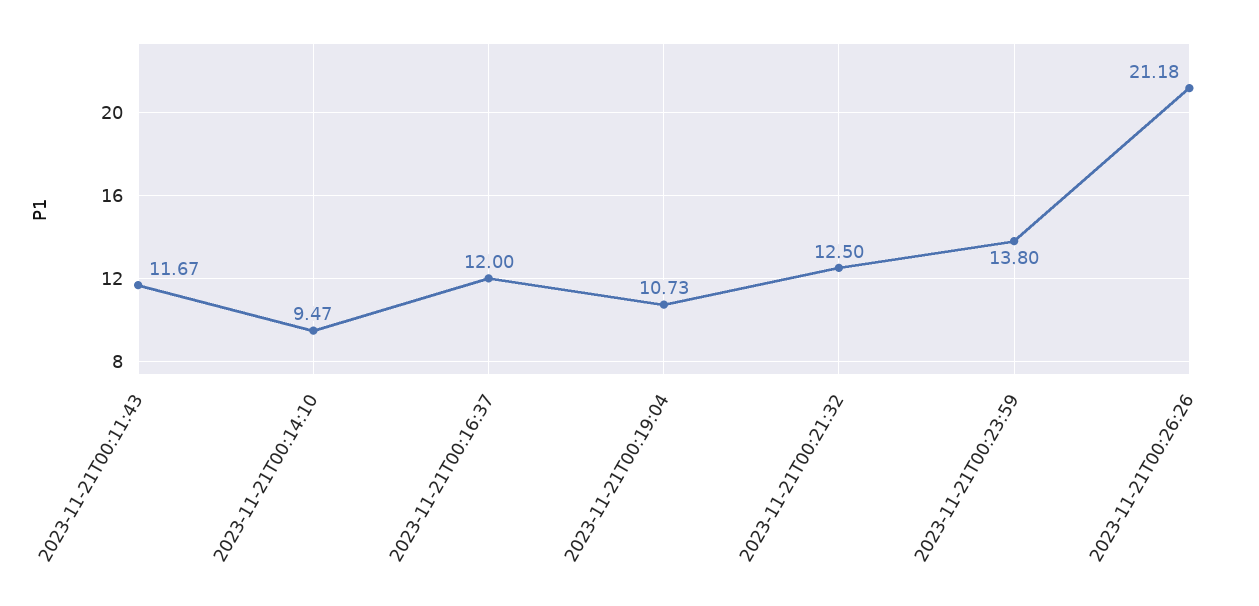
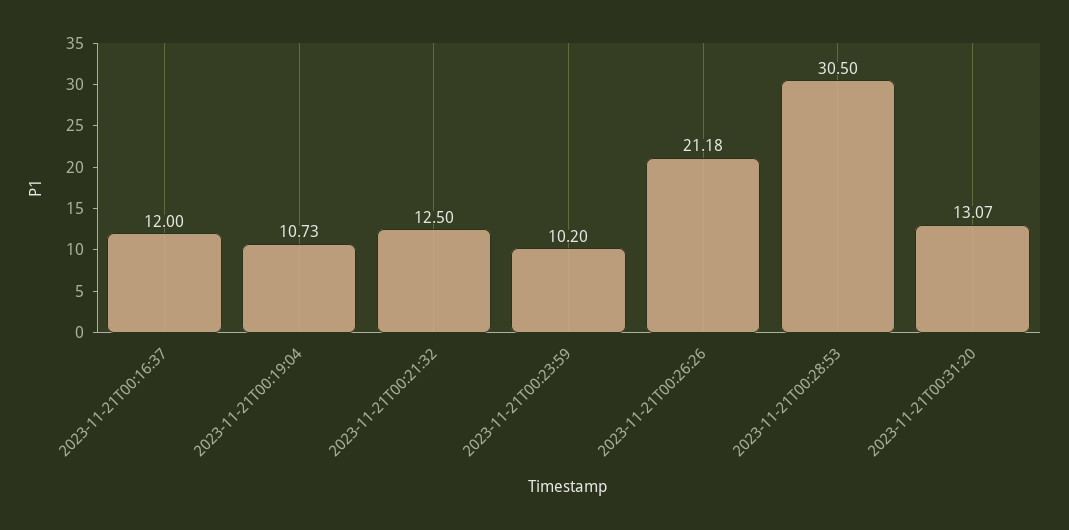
2023-11-21T00:11:43: 11.67 -> none
2023-11-21T00:14:10: 9.47 -> none
2023-11-21T00:23:59: 13.8 -> 10.2
2023-11-21T00:28:53: none -> 30.5
2023-11-21T00:31:20: none -> 13.07

